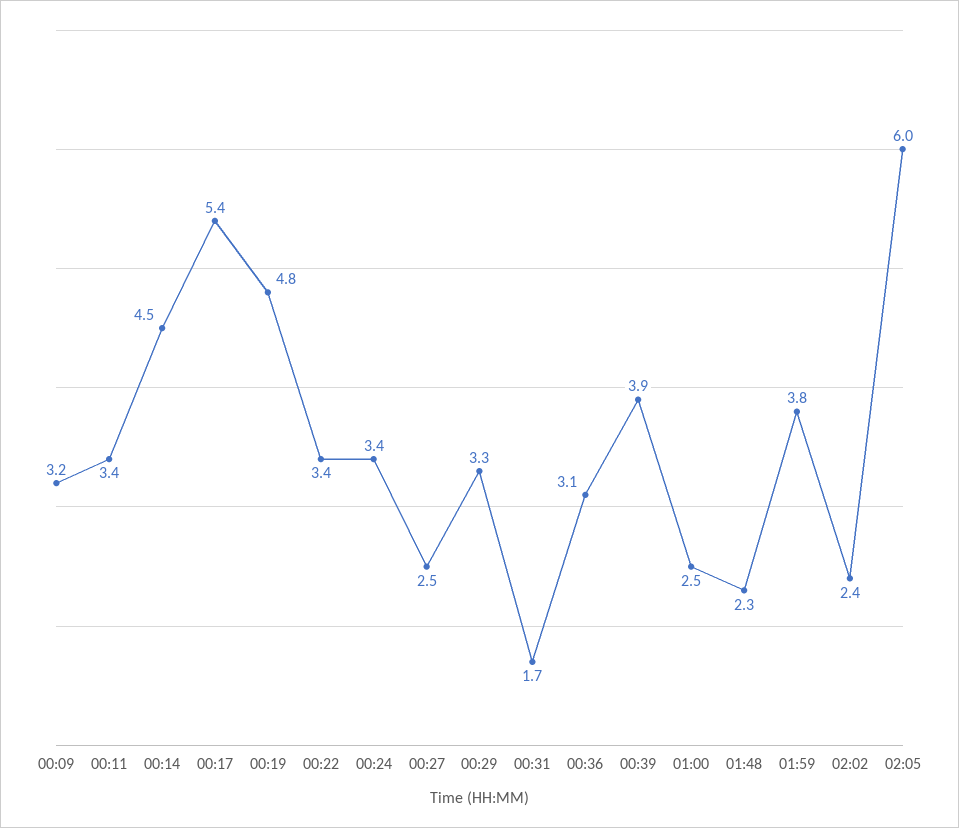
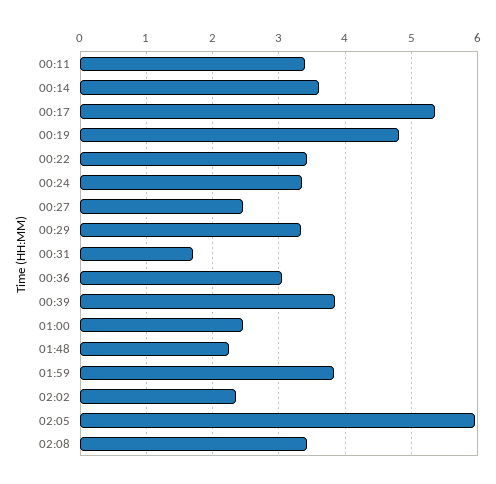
00:09: 3.2 -> none
00:14: 4.5 -> 3.6
02:08: none -> 3.4

